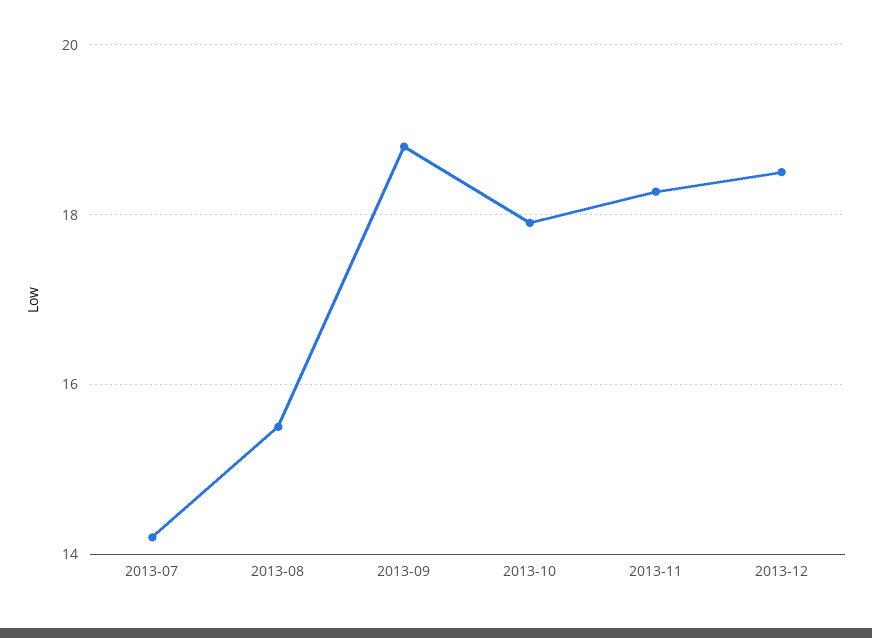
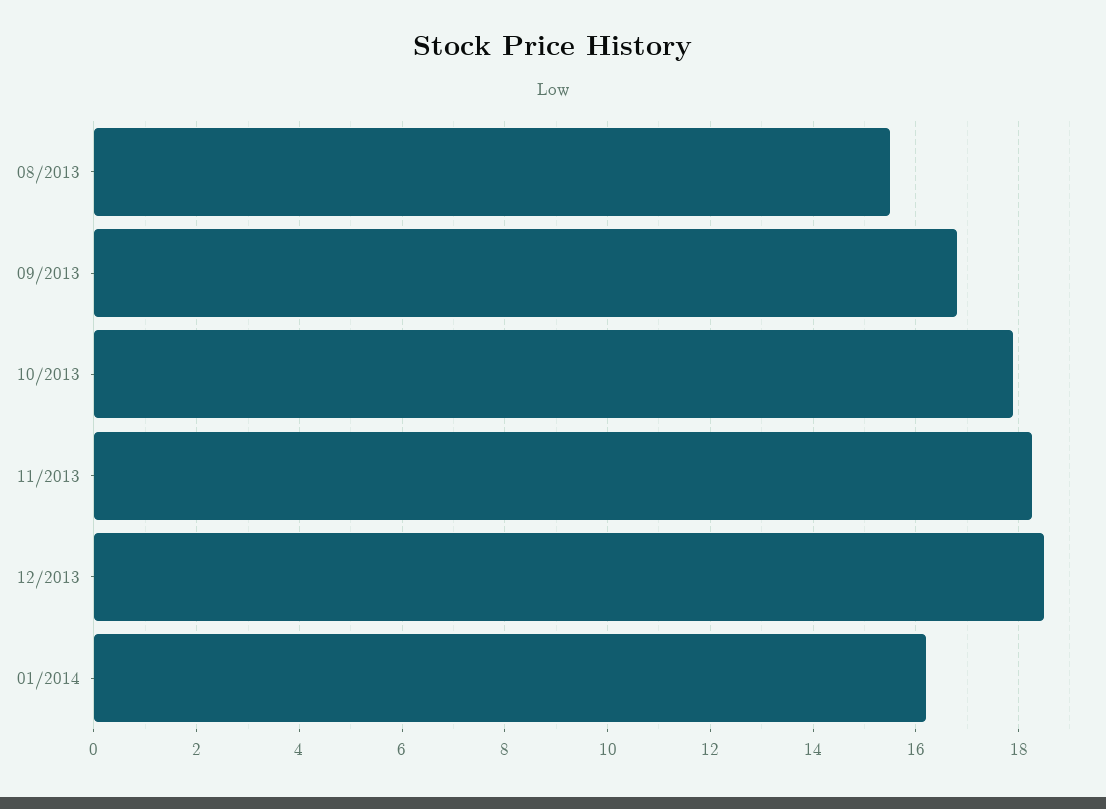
2013-07: 14.2 -> none
2013-09: 18.8 -> 16.8
01/2014: none -> 16.2

